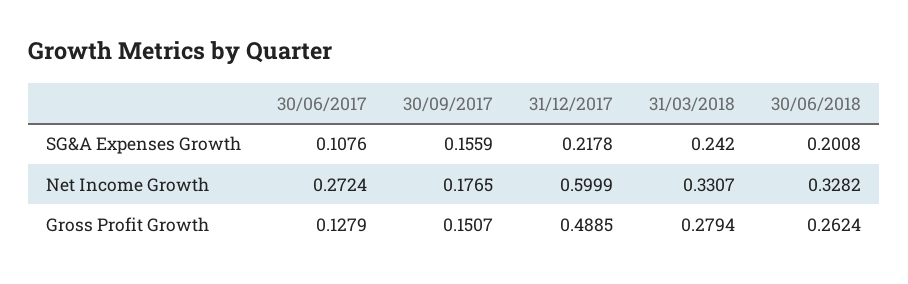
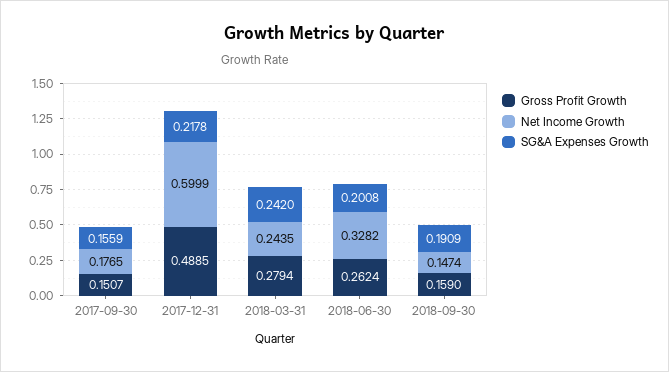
SG&A Expenses Growth, 30/06/2017: 0.1076 -> none
Net Income Growth, 30/06/2017: 0.2724 -> none
Net Income Growth, 31/03/2018: 0.3307 -> 0.2435
Gross Profit Growth, 30/06/2017: 0.1279 -> none
Gross Profit Growth, 2018-09-30: none -> 0.159
Net Income Growth, 2018-09-30: none -> 0.1474
SG&A Expenses Growth, 2018-09-30: none -> 0.1909

